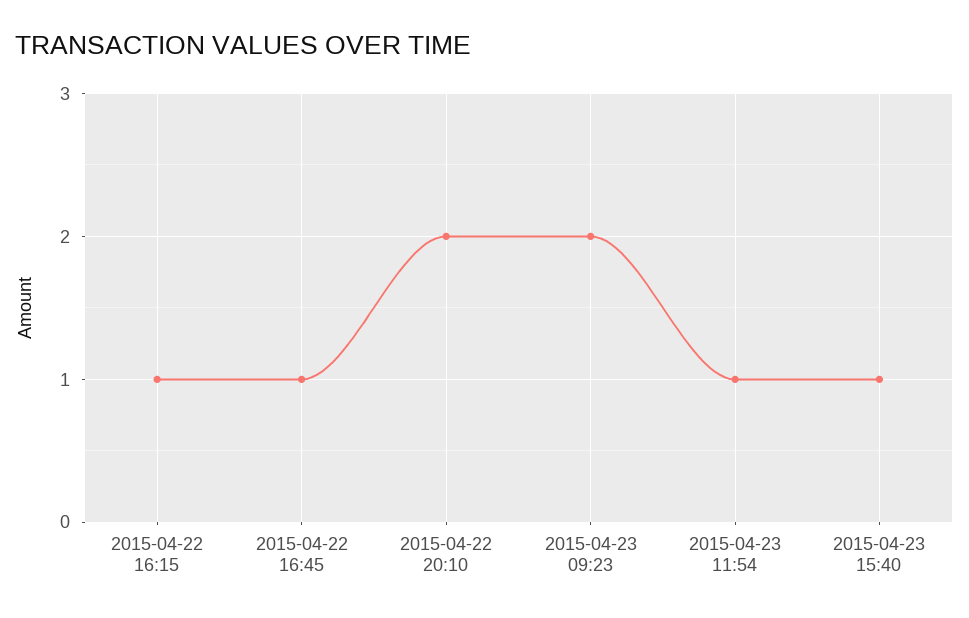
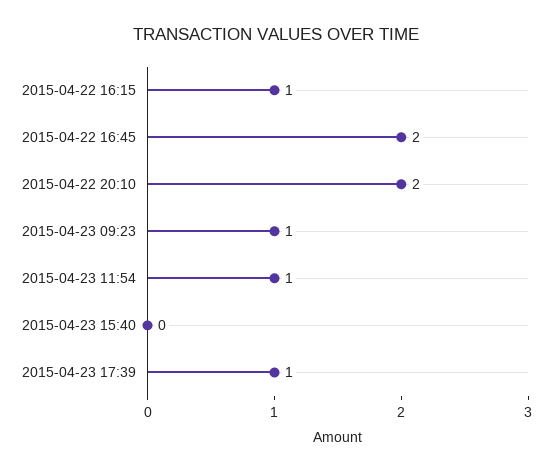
2015-04-22 16:45: 1 -> 2
2015-04-23 09:23: 2 -> 1
2015-04-23 15:40: 1 -> 0
2015-04-23 17:39: none -> 1

